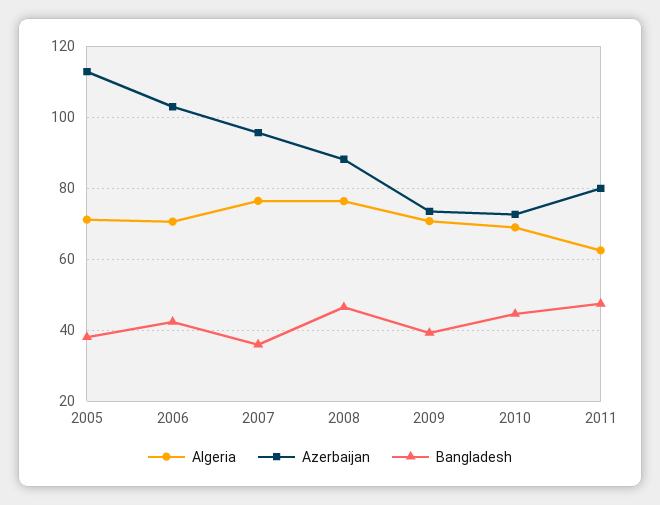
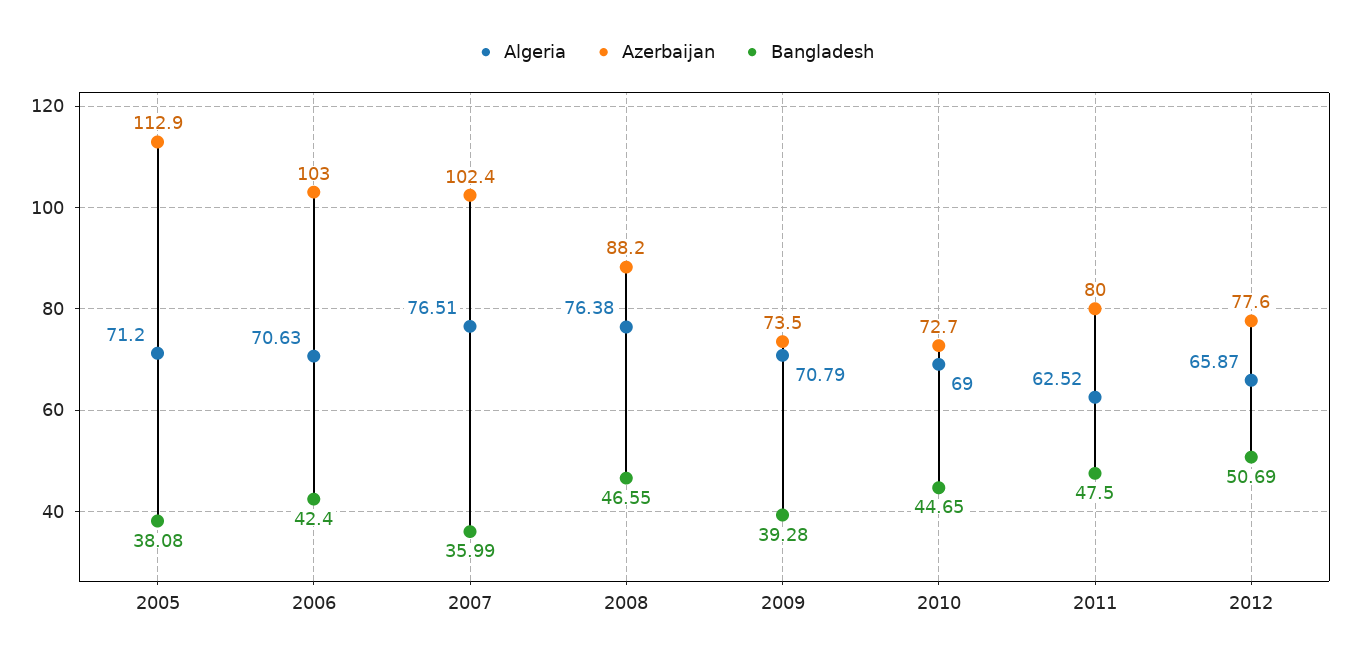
Azerbaijan, 2007: 96 -> 102.4
Algeria, 2012: none -> 65.87
Azerbaijan, 2012: none -> 77.6
Bangladesh, 2012: none -> 50.69

